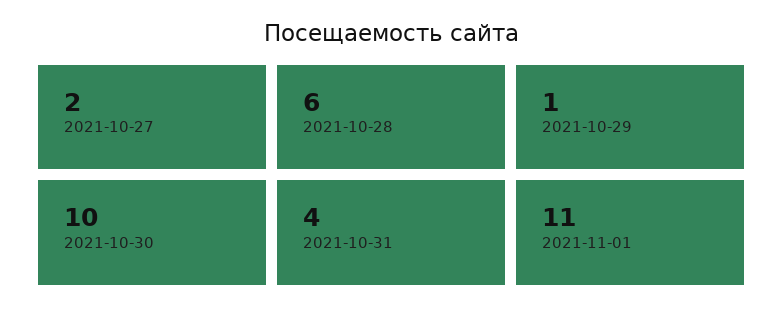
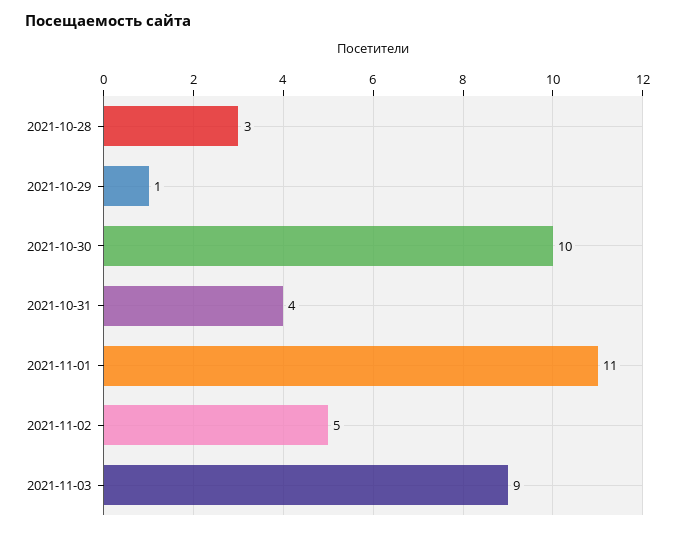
2021-10-27: 2 -> none
2021-10-28: 6 -> 3
2021-11-02: none -> 5
2021-11-03: none -> 9

